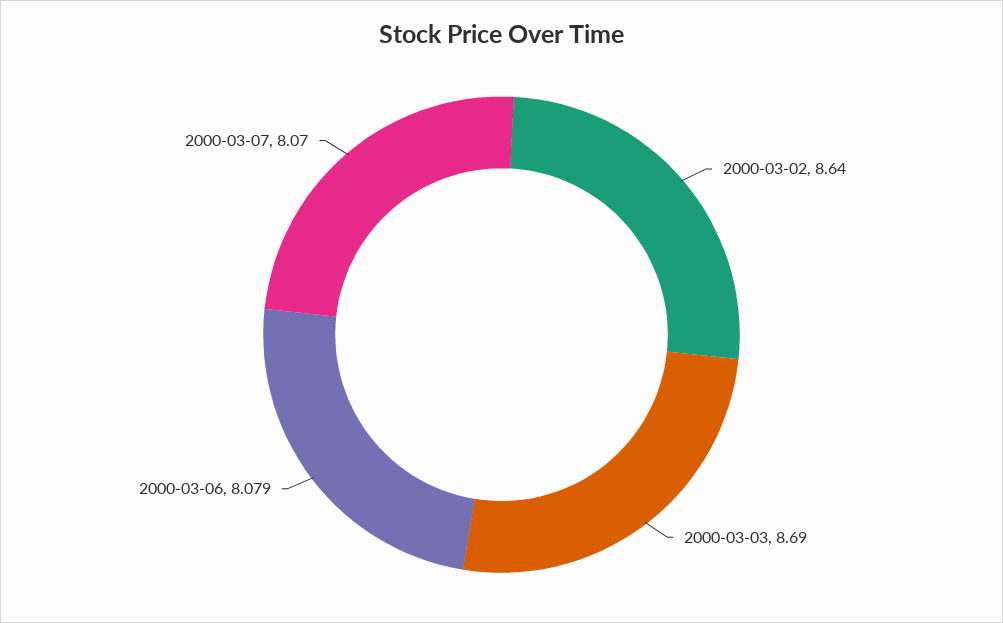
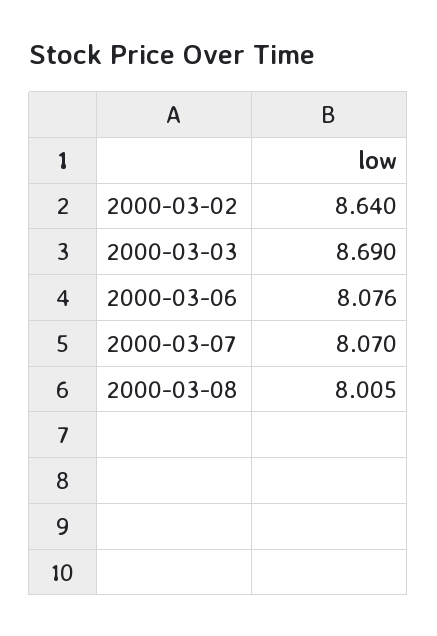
2000-03-06: 8.079 -> 8.076
2000-03-08: none -> 8.005

